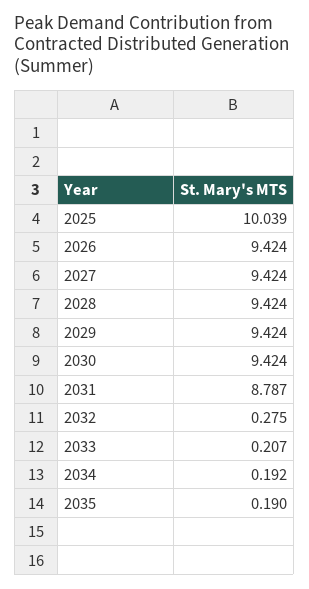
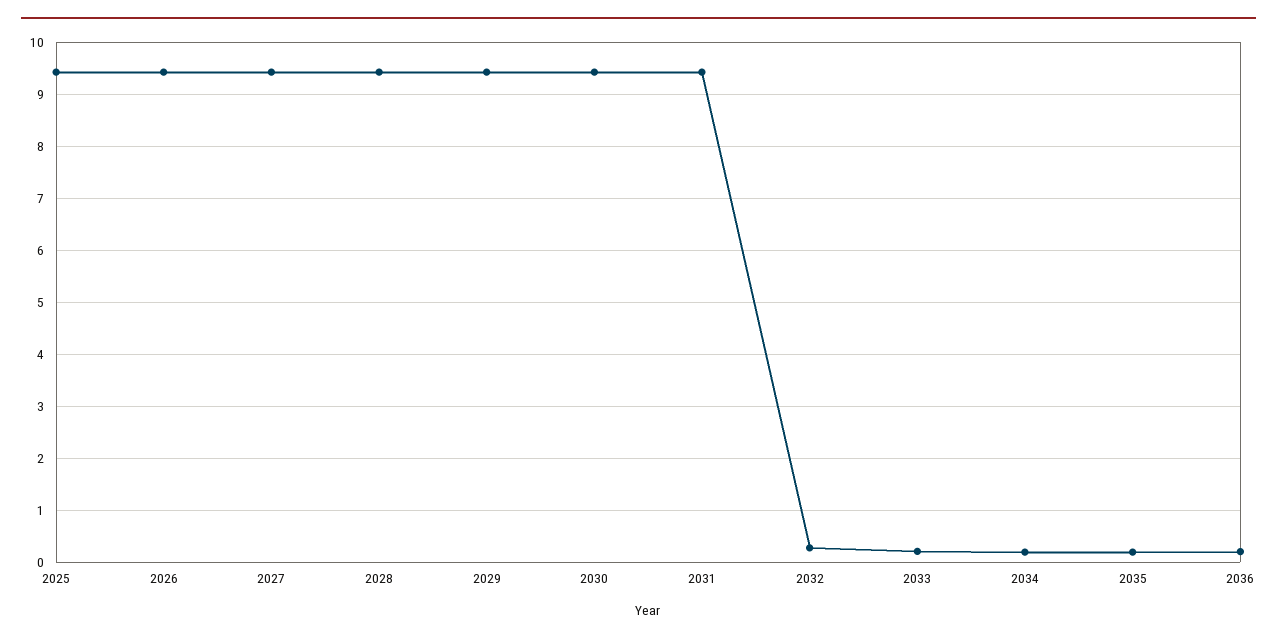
2025: 10.039 -> 9.4
2031: 8.787 -> 9.4
2036: none -> 0.2

